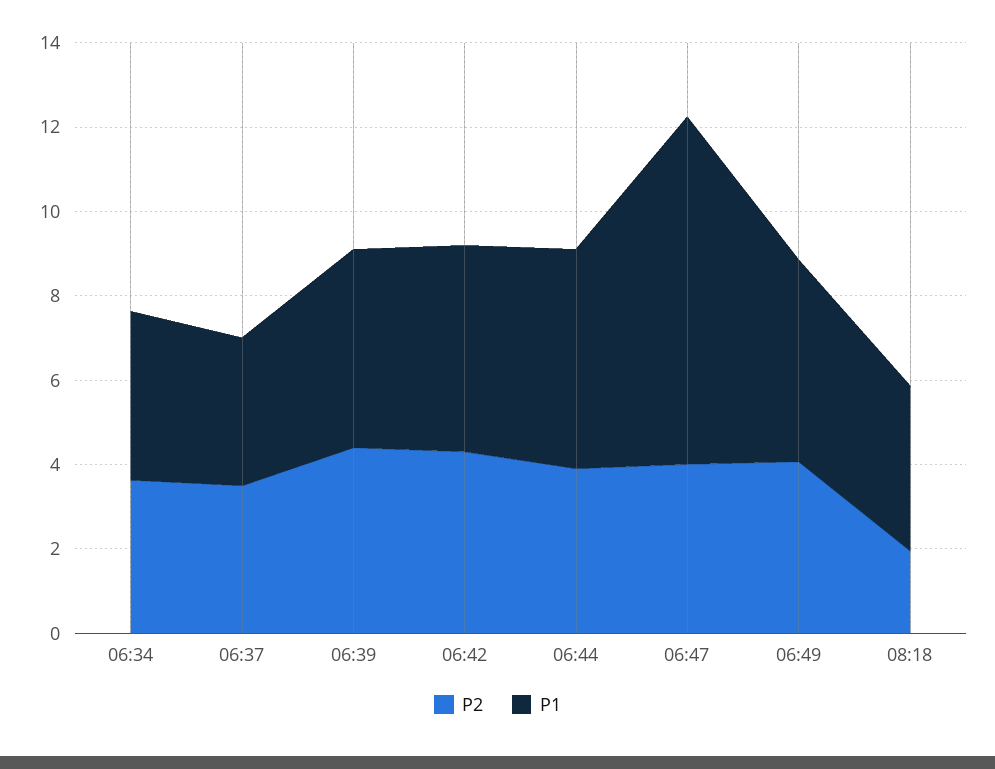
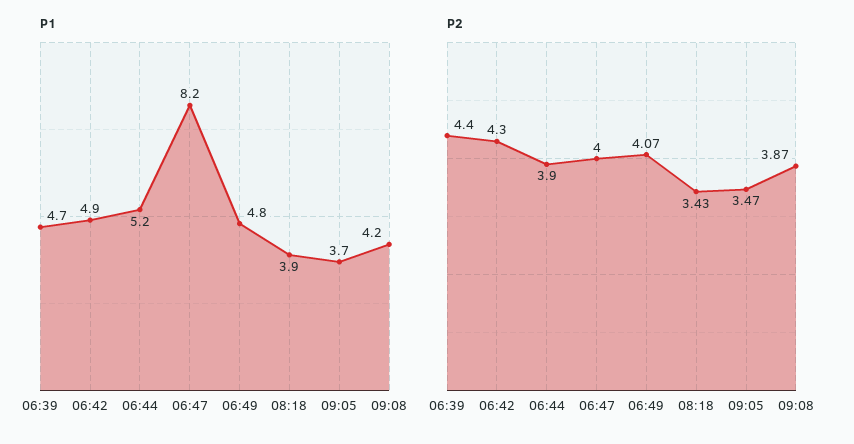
P2, 06:34: 3.5 -> none
P1, 06:34: 4 -> none
P2, 06:37: 3.5 -> none
P1, 06:37: 3.5 -> none
P2, 08:18: 2 -> 3.43
P1, 09:05: none -> 3.7
P1, 09:08: none -> 4.2
P2, 09:05: none -> 3.47
P2, 09:08: none -> 3.87

